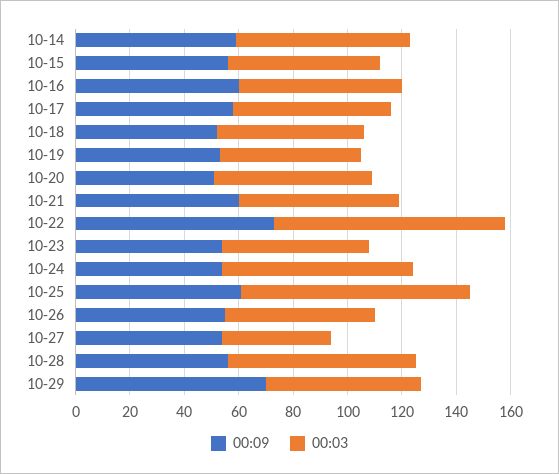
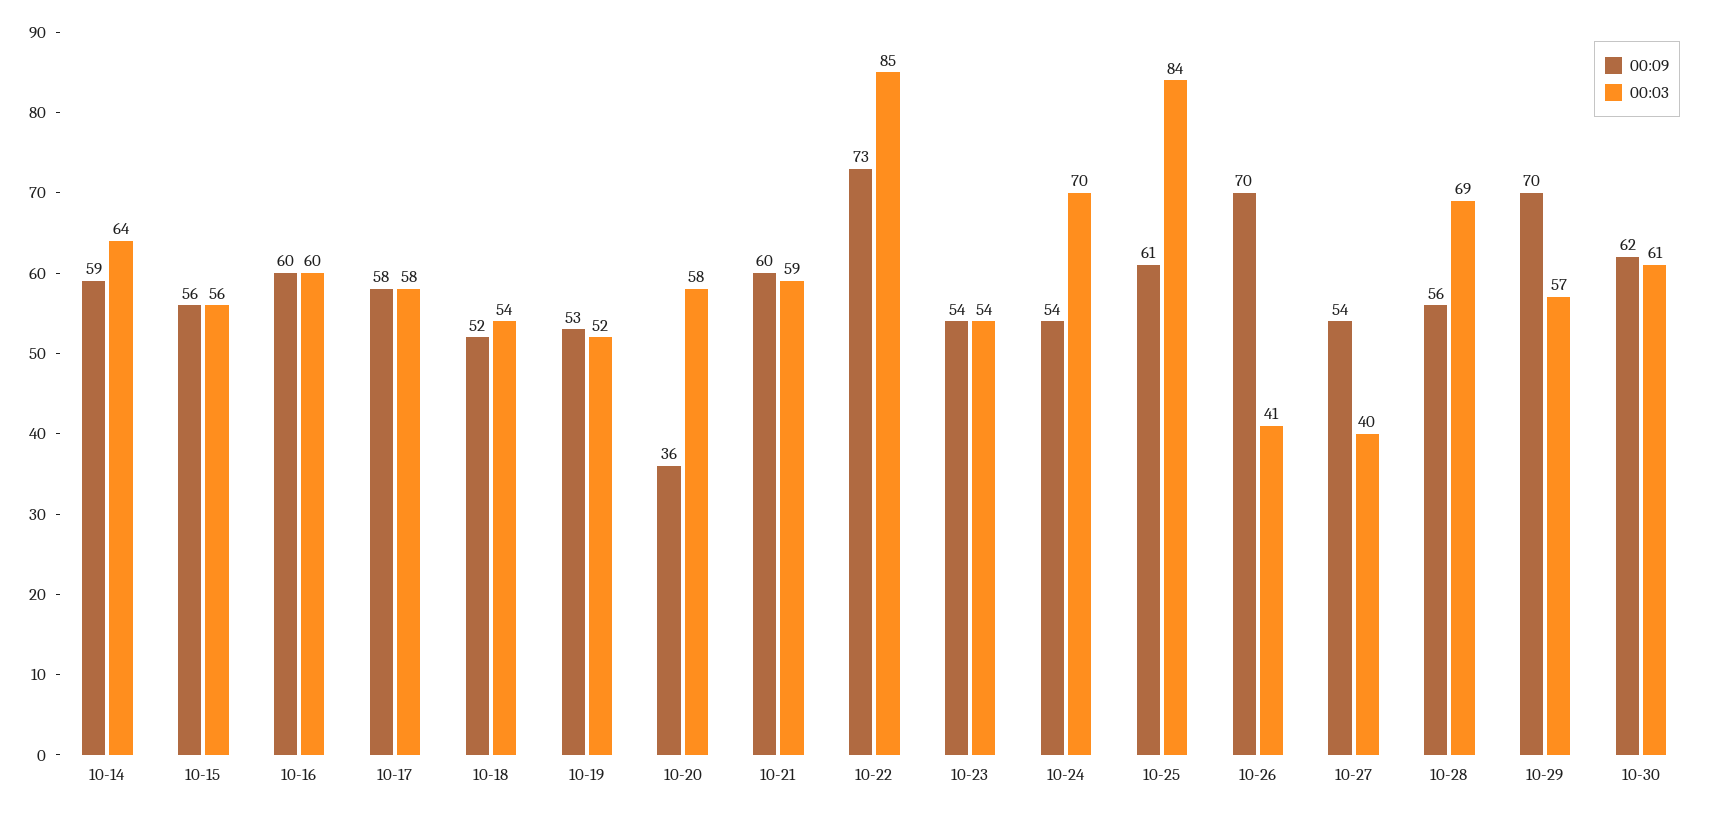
00:09, 10-20: 50 -> 36
00:09, 10-26: 55 -> 70
00:03, 10-26: 55 -> 41
00:09, 10-30: none -> 62
00:03, 10-30: none -> 61

